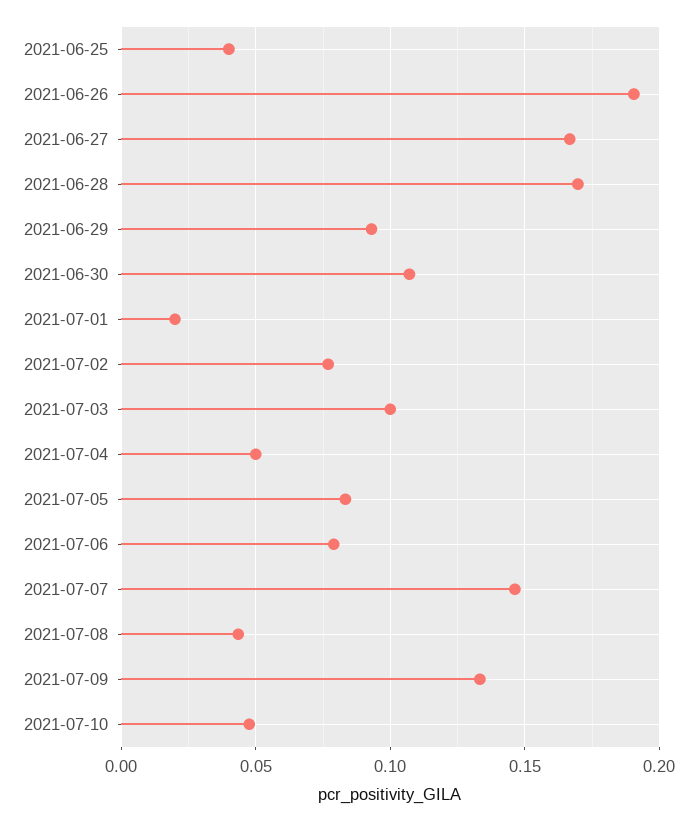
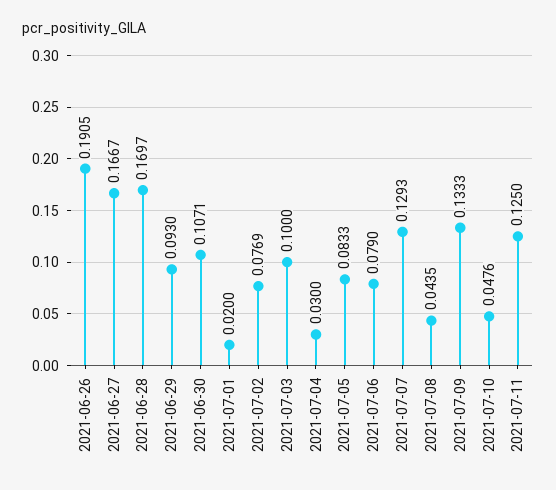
2021-06-25: 0.04 -> none
2021-07-04: 0.05 -> 0.03
2021-07-07: 0.145 -> 0.1293
2021-07-11: none -> 0.125

